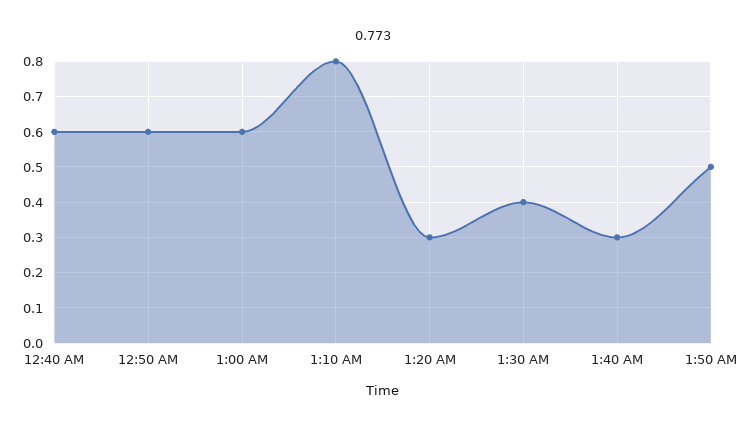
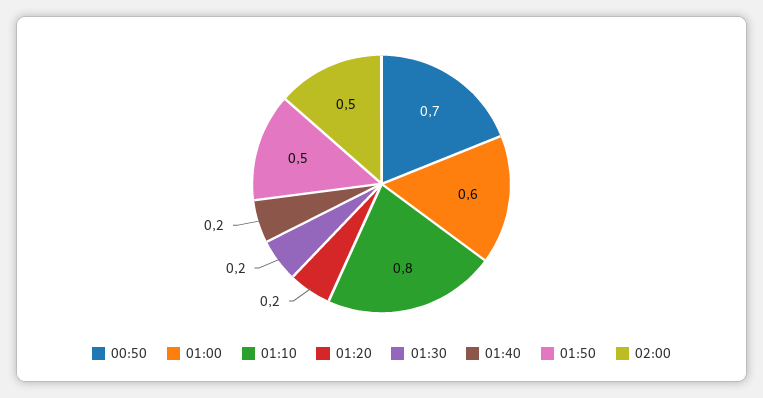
12:40 AM: 0.6 -> none
12:50 AM: 0.6 -> 0.7
1:20 AM: 0.3 -> 0.2
1:30 AM: 0.4 -> 0.2
1:40 AM: 0.3 -> 0.2
02:00: none -> 0.5

